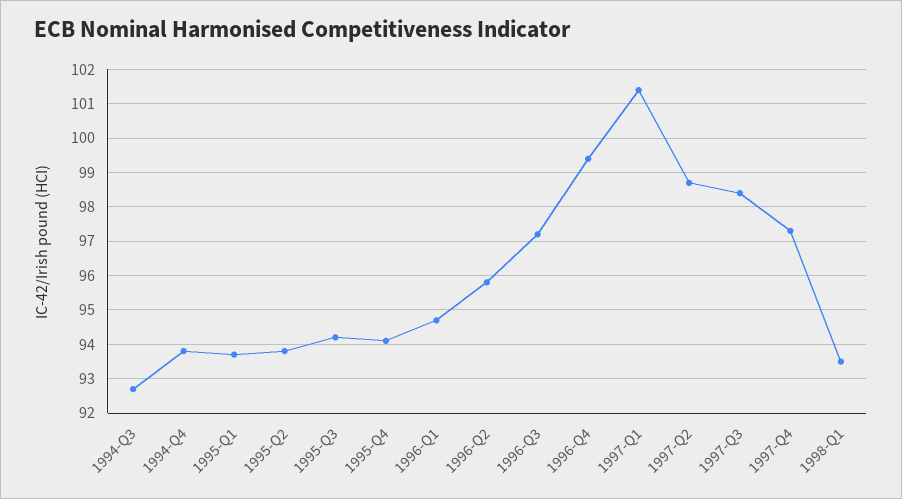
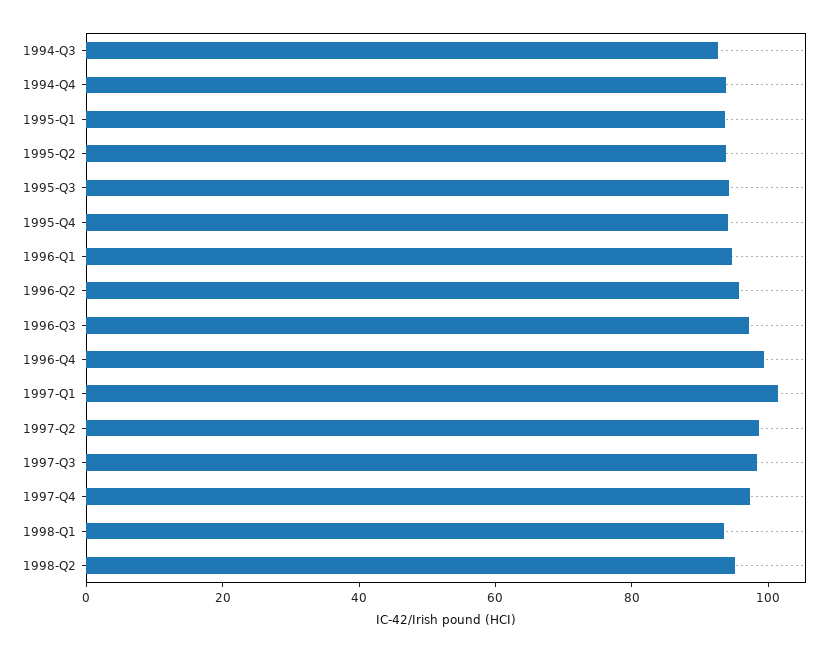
1998-Q2: none -> 95

